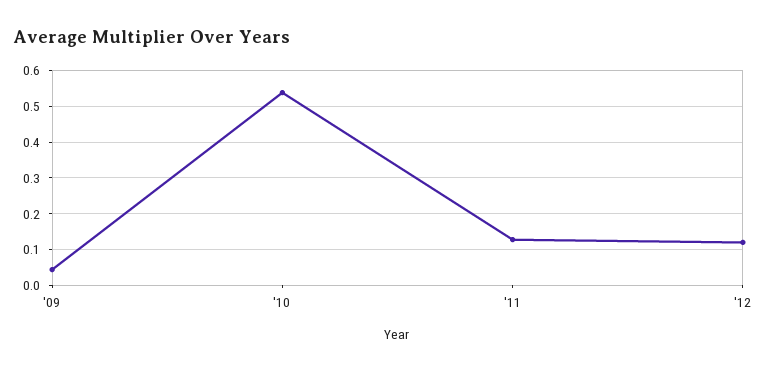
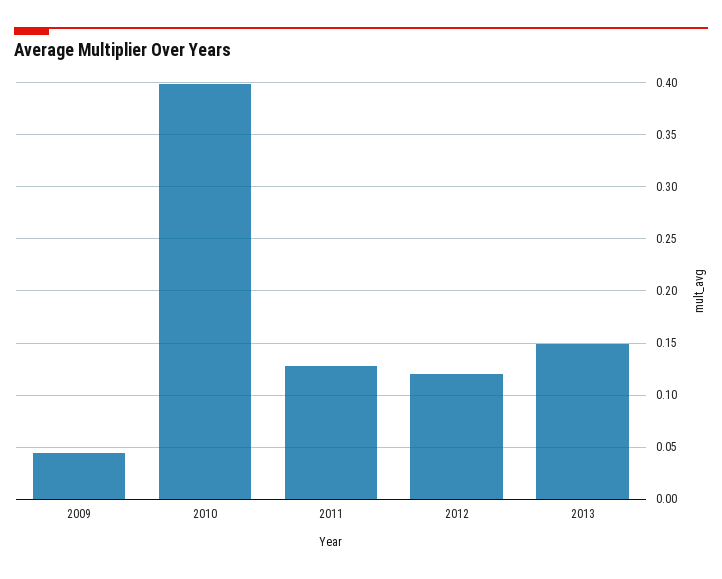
'10: 0.54 -> 0.4
2013: none -> 0.15

